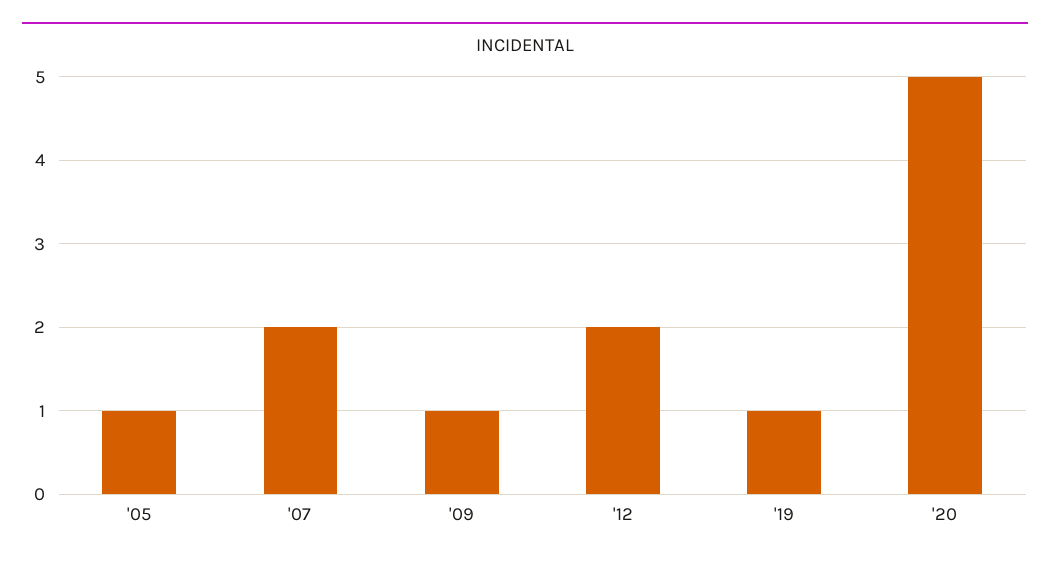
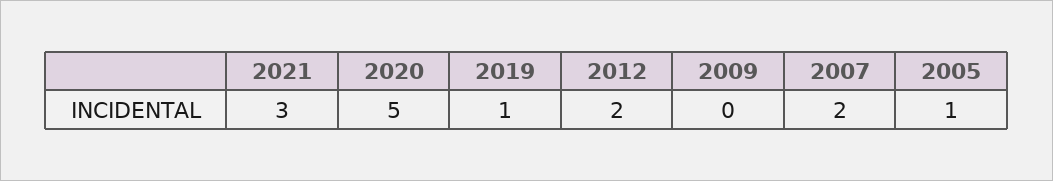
'09: 1 -> 0
2021: none -> 3

